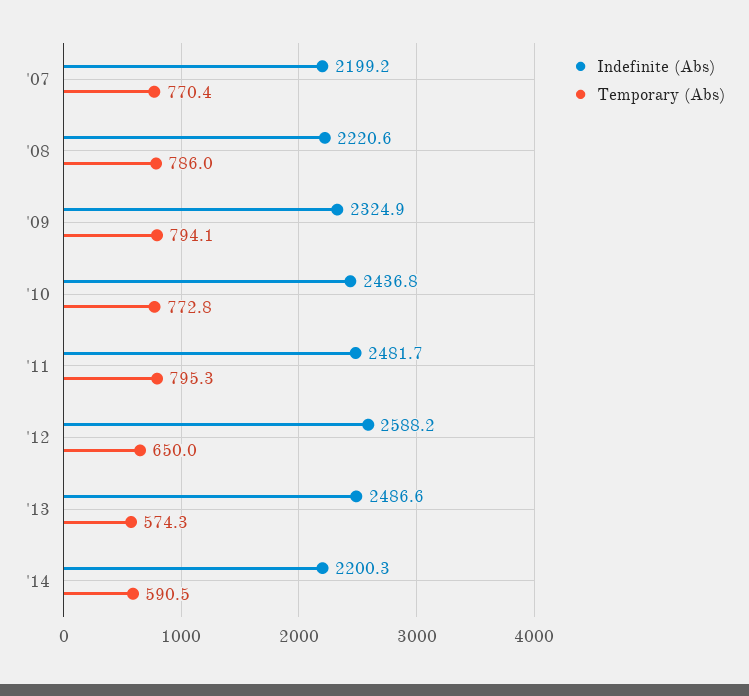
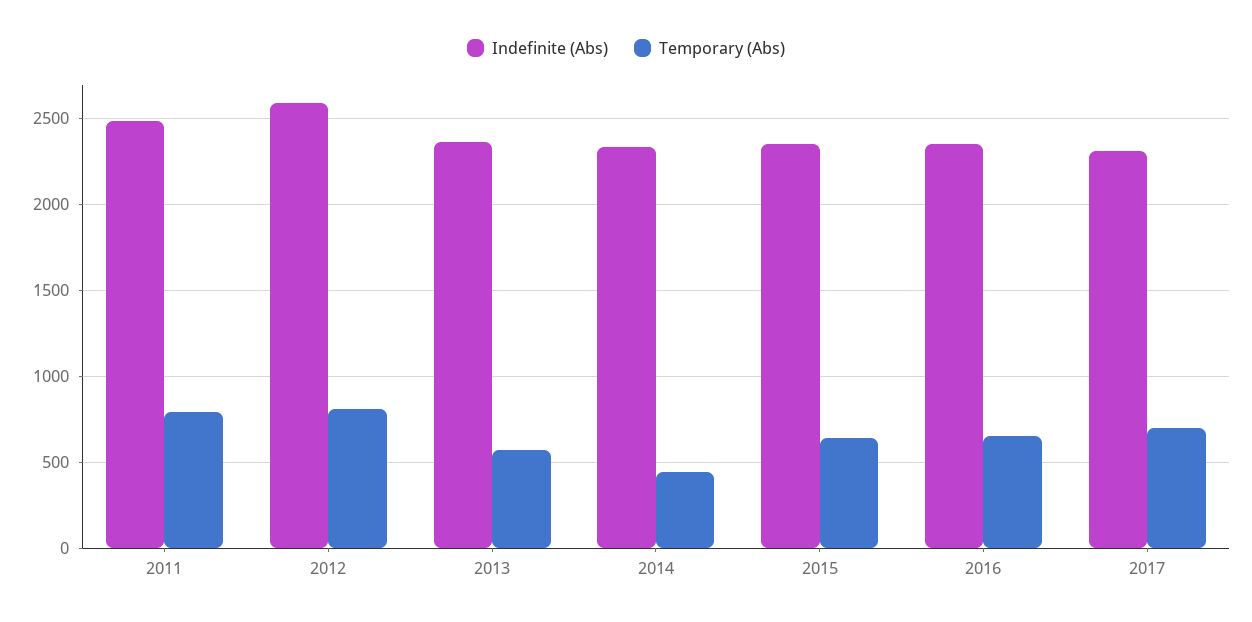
Indefinite (Abs), '07: 2199.2 -> none
Temporary (Abs), '07: 770.4 -> none
Indefinite (Abs), '08: 2220.6 -> none
Temporary (Abs), '08: 786 -> none
Indefinite (Abs), '09: 2324.9 -> none
Temporary (Abs), '09: 794.1 -> none
Indefinite (Abs), '10: 2436.8 -> none
Temporary (Abs), '10: 772.8 -> none
Temporary (Abs), '12: 650 -> 800
Indefinite (Abs), '13: 2486.6 -> 2350
Indefinite (Abs), '14: 2200.3 -> 2350
Temporary (Abs), '14: 590.5 -> 450
Indefinite (Abs), 2015: none -> 2350
Temporary (Abs), 2015: none -> 650
Indefinite (Abs), 2016: none -> 2350
Temporary (Abs), 2016: none -> 650
Indefinite (Abs), 2017: none -> 2300
Temporary (Abs), 2017: none -> 700

